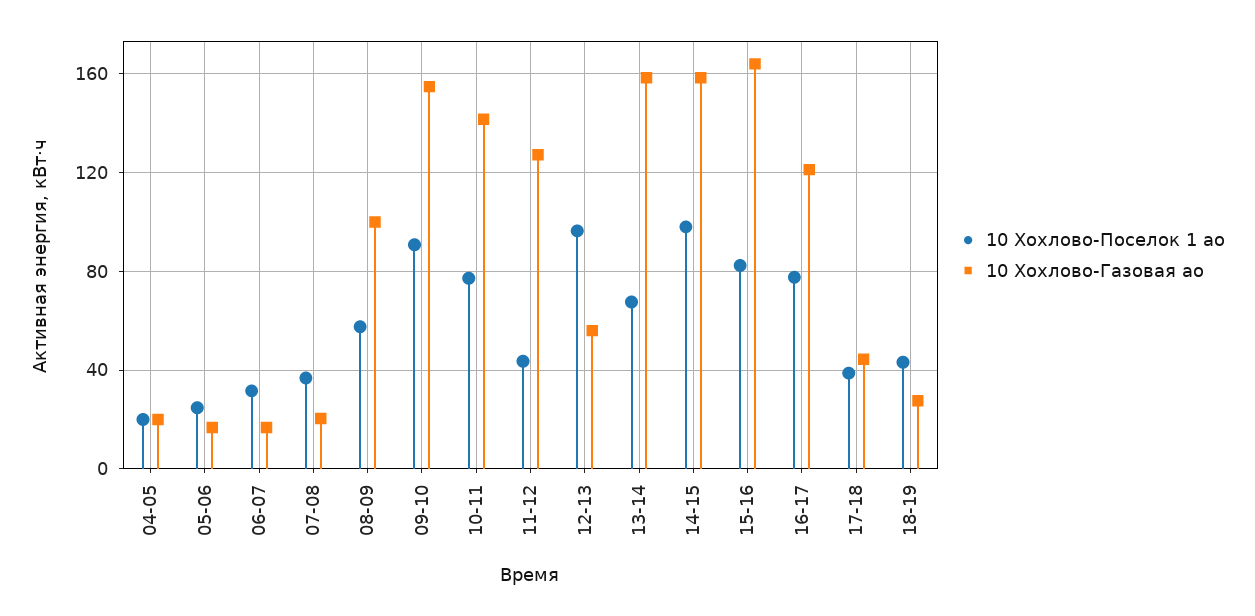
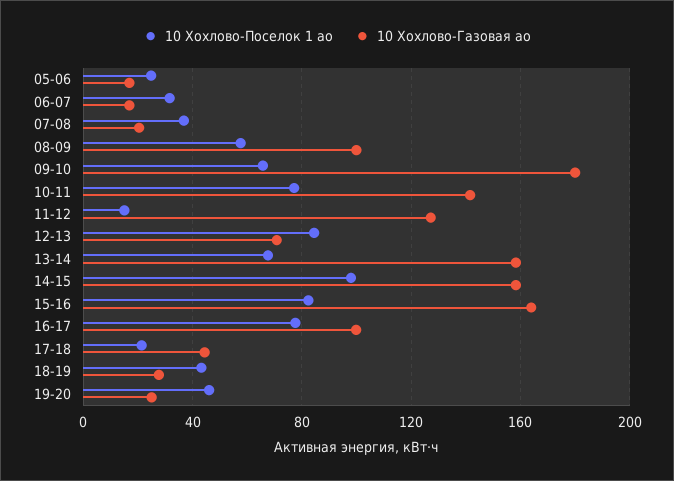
10 Хохлово-Поселок 1 ао, 04-05: 20 -> none
10 Хохлово-Газовая ао, 04-05: 20 -> none
10 Хохлово-Поселок 1 ао, 09-10: 90 -> 65
10 Хохлово-Газовая ао, 09-10: 155 -> 180
10 Хохлово-Поселок 1 ао, 11-12: 45 -> 15
10 Хохлово-Поселок 1 ао, 12-13: 95 -> 85
10 Хохлово-Газовая ао, 12-13: 55 -> 70
10 Хохлово-Газовая ао, 16-17: 120 -> 100
10 Хохлово-Поселок 1 ао, 17-18: 40 -> 20
10 Хохлово-Поселок 1 ао, 19-20: none -> 45
10 Хохлово-Газовая ао, 19-20: none -> 25

